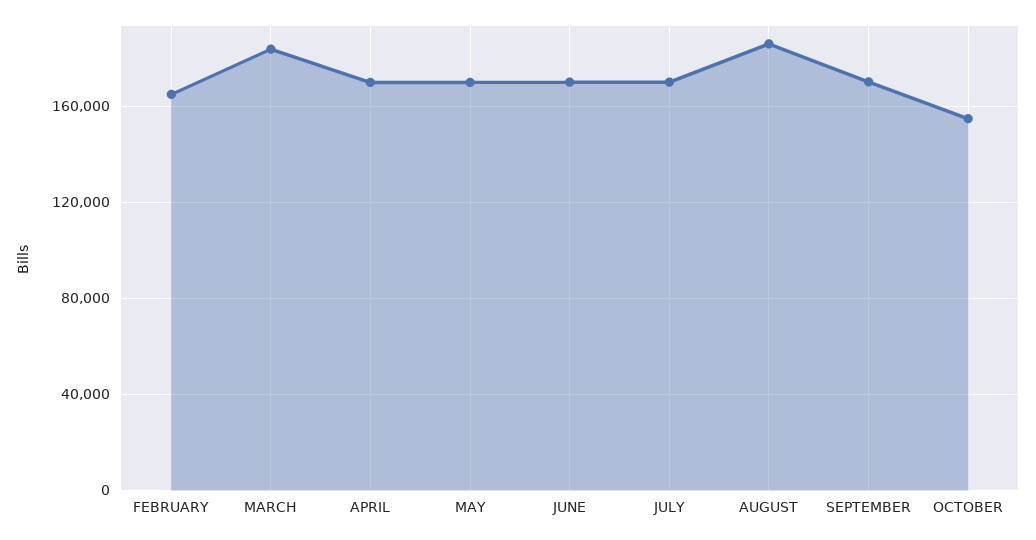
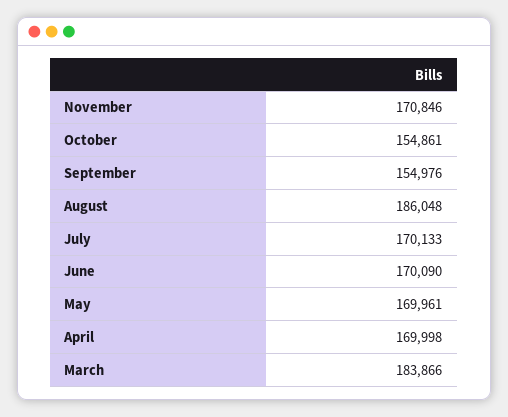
FEBRUARY: 165000 -> none
SEPTEMBER: 170000 -> 154976
November: none -> 170846

